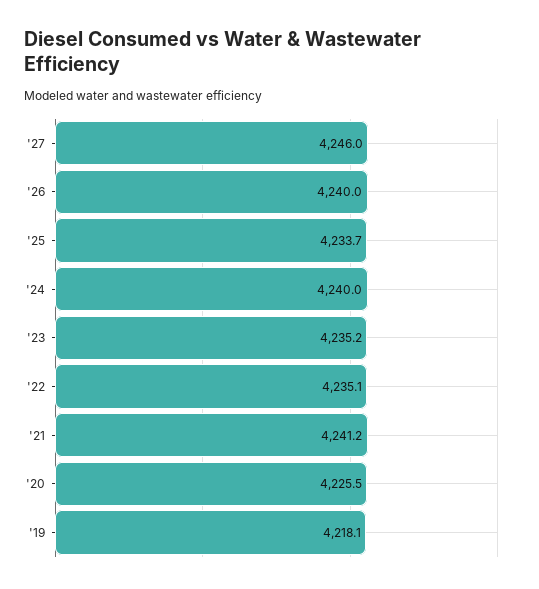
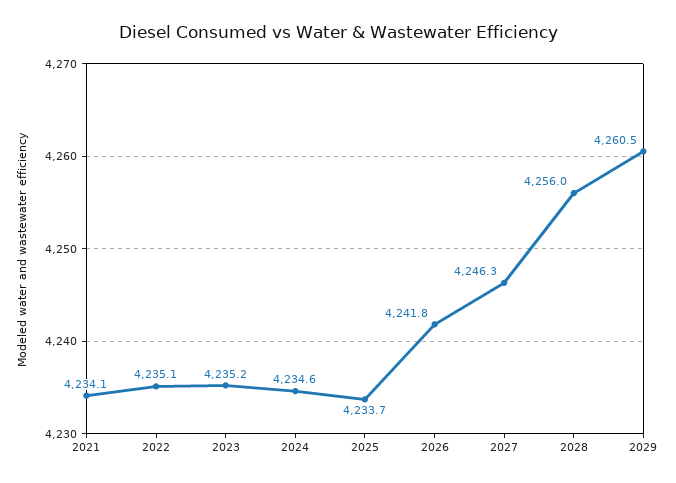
'27: 4246 -> 4246.3
'26: 4240 -> 4241.8
'24: 4240 -> 4234.6
'21: 4241.2 -> 4234.1
'20: 4225.5 -> none
'19: 4218.1 -> none
2028: none -> 4256
2029: none -> 4260.5

